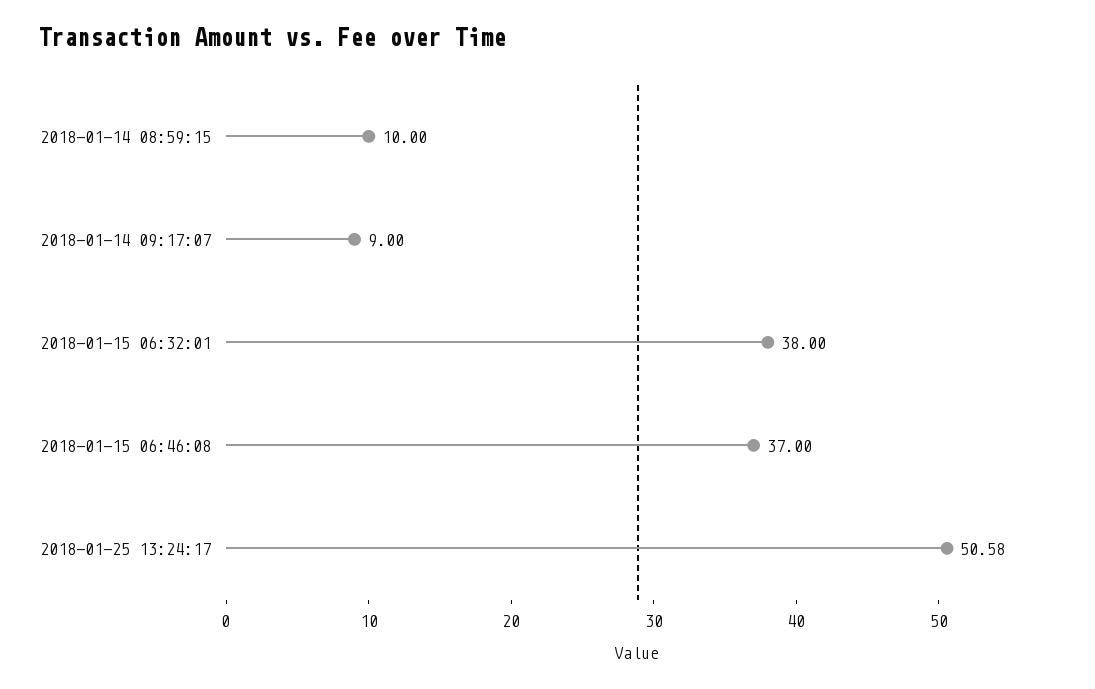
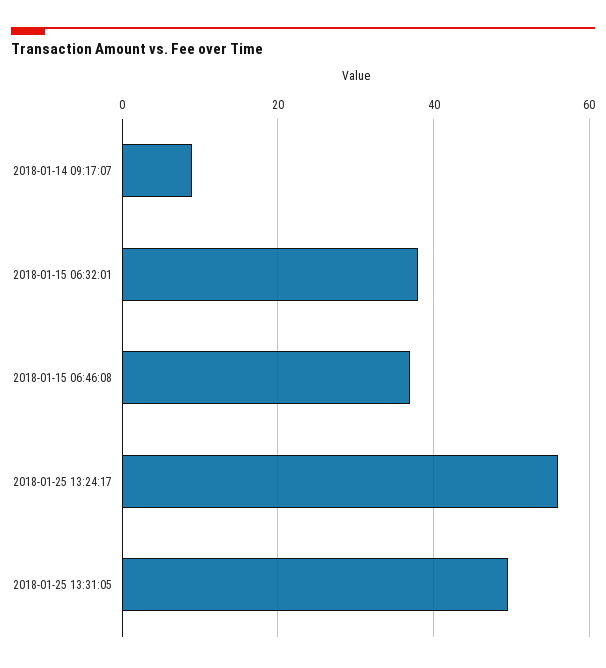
2018-01-14 08:59:15: 10 -> none
2018-01-25 13:24:17: 50.58 -> 56
2018-01-25 13:31:05: none -> 50

